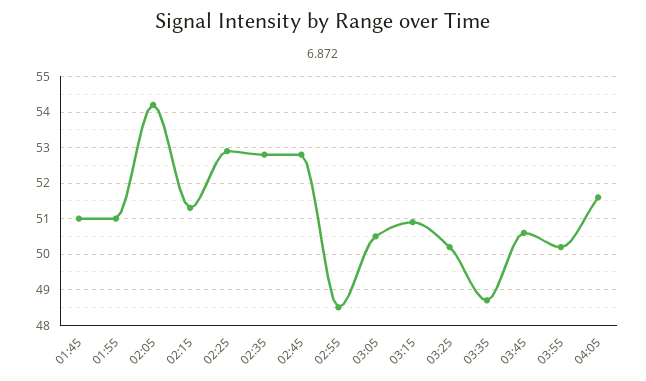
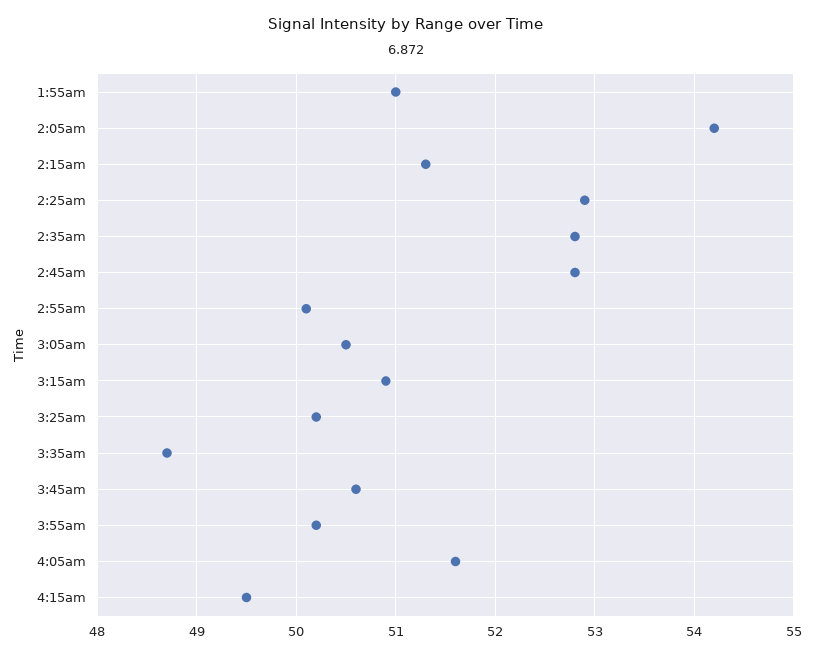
01:45: 51 -> none
02:55: 48.5 -> 50.1
4:15am: none -> 49.5

